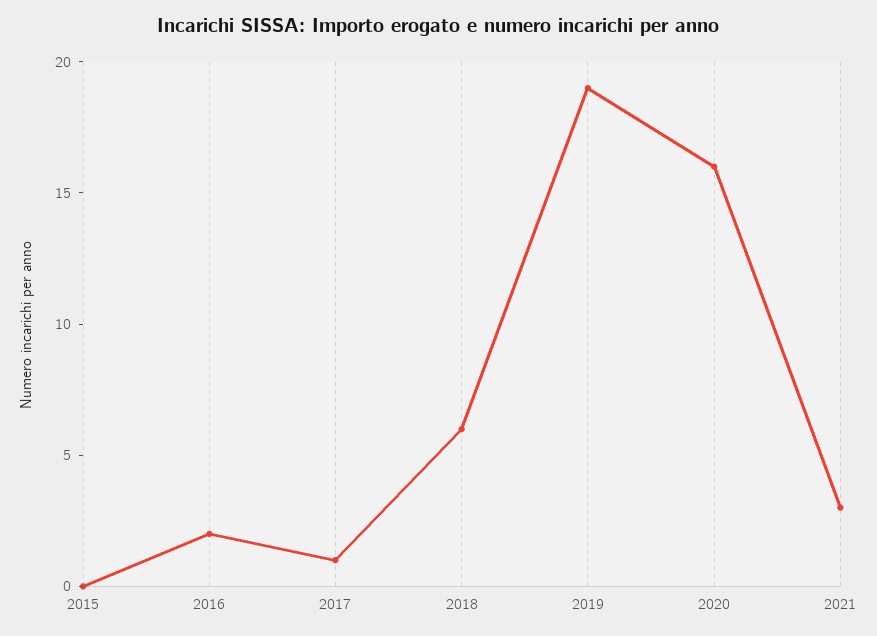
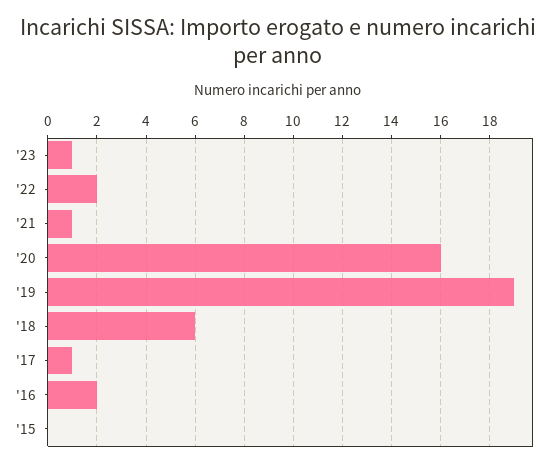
2021: 3 -> 1
'23: none -> 1
'22: none -> 2

